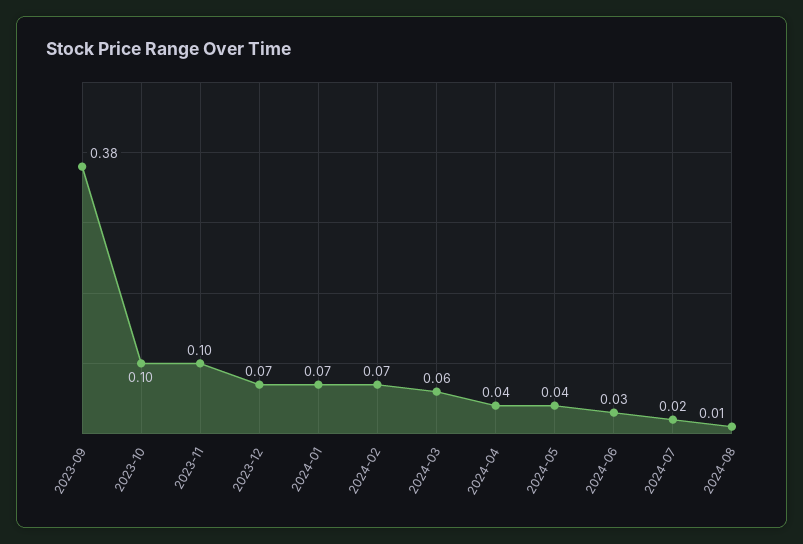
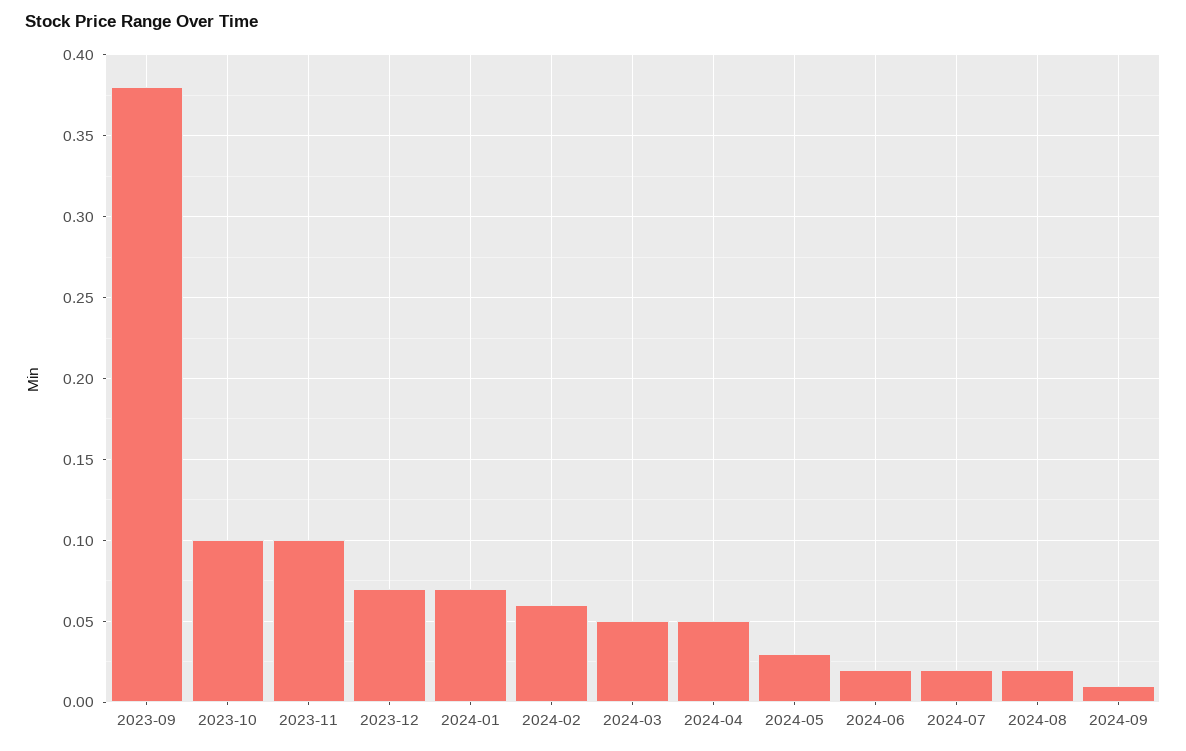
2024-02: 0.07 -> 0.06
2024-03: 0.06 -> 0.05
2024-04: 0.04 -> 0.05
2024-05: 0.04 -> 0.03
2024-06: 0.03 -> 0.02
2024-08: 0.01 -> 0.02
2024-09: none -> 0.01

